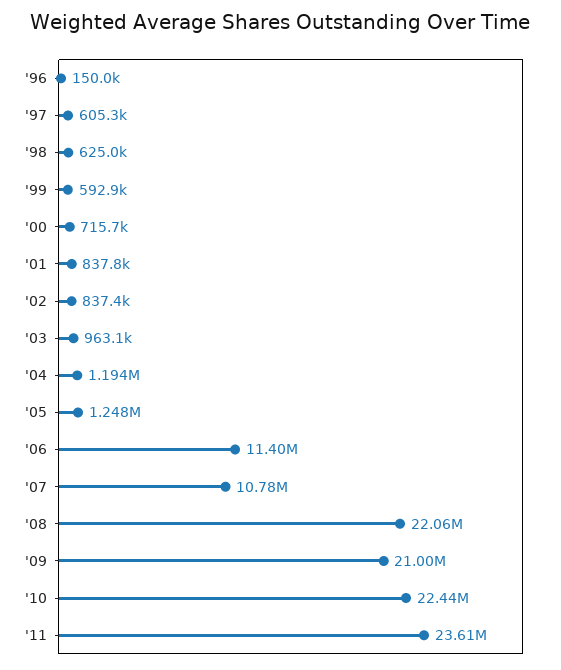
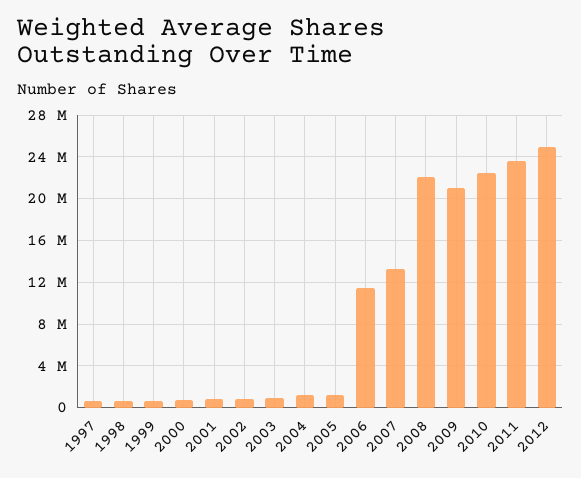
'96: 150000 -> none
'07: 10780000 -> 13000000
2012: none -> 25000000

